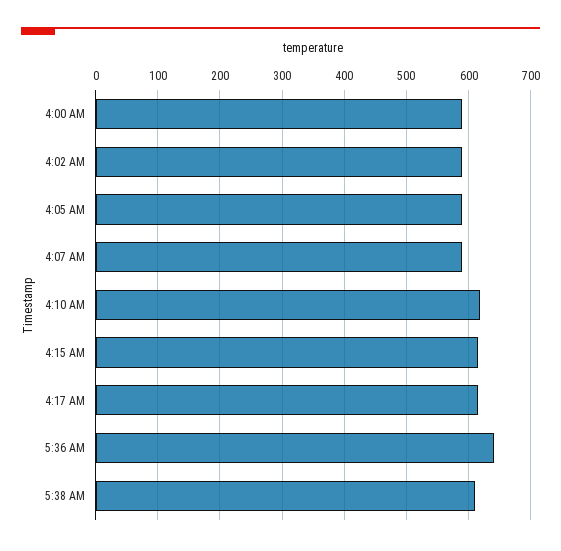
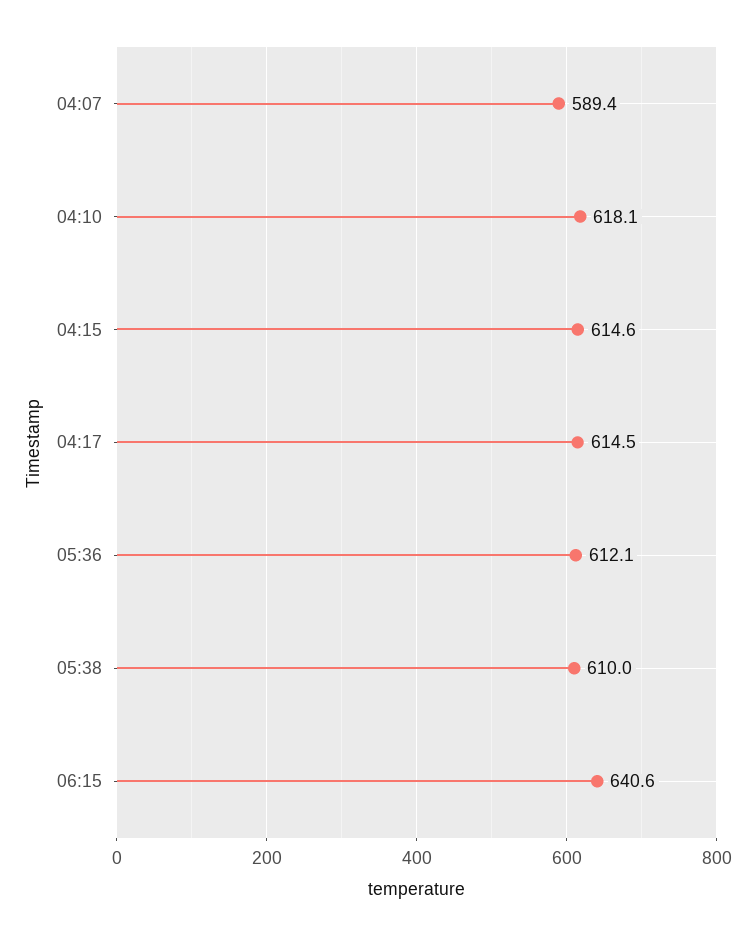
4:00 AM: 590 -> none
4:02 AM: 590 -> none
4:05 AM: 590 -> none
5:36 AM: 640 -> 612.1
06:15: none -> 640.6

